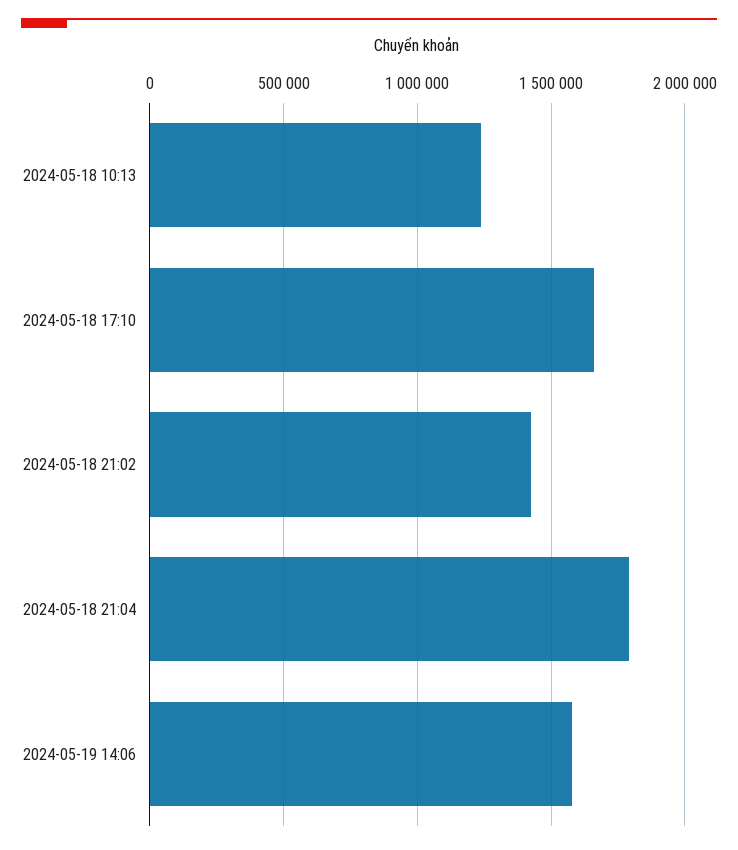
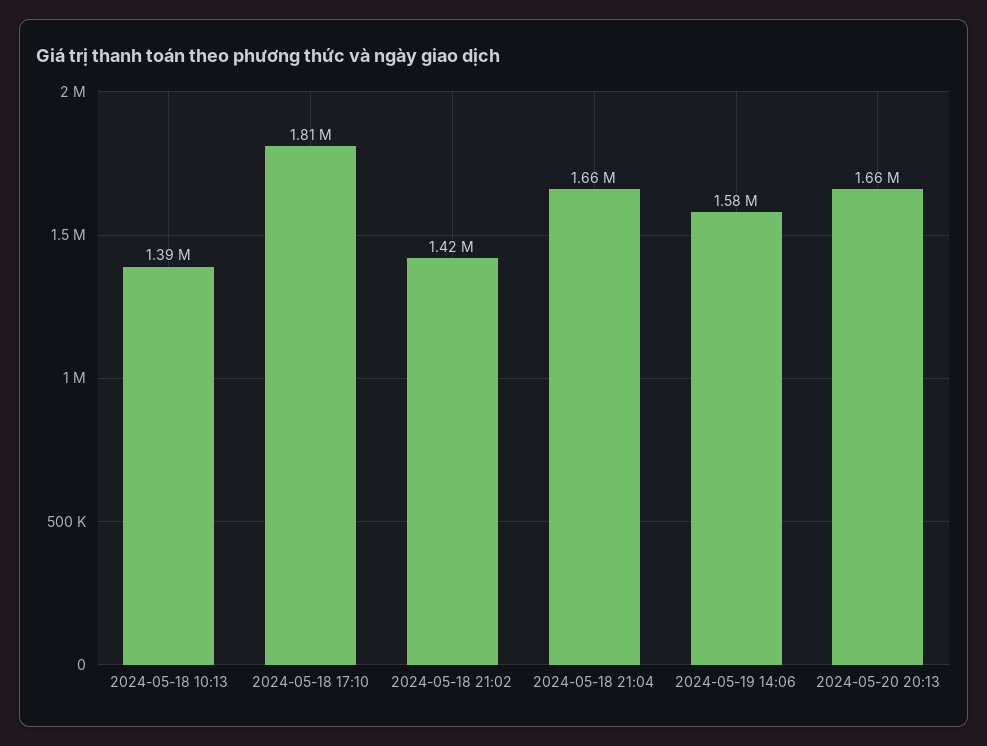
2024-05-18 10:13: 1250000 -> 1390000
2024-05-18 17:10: 1650000 -> 1810000
2024-05-18 21:04: 1800000 -> 1660000
2024-05-20 20:13: none -> 1660000

